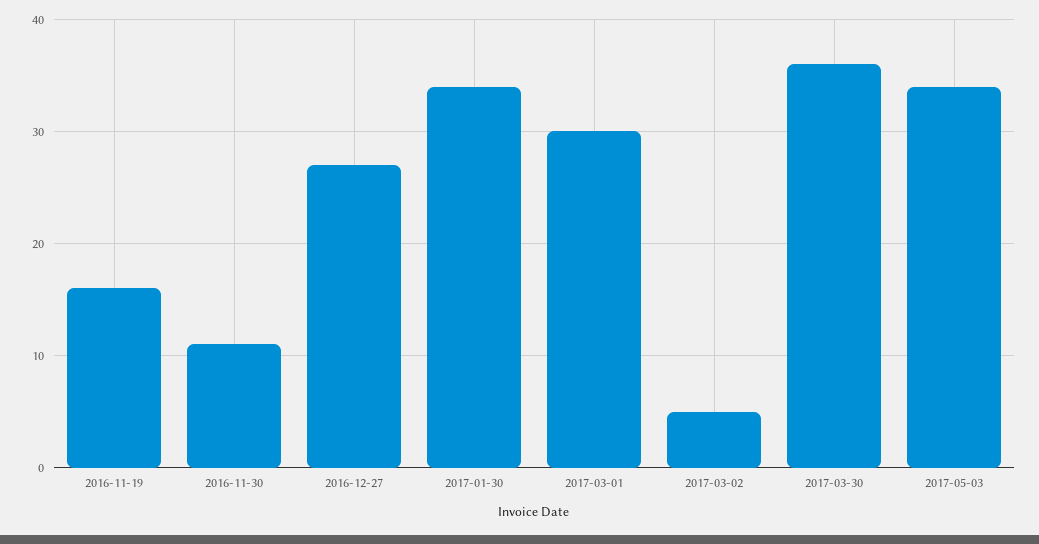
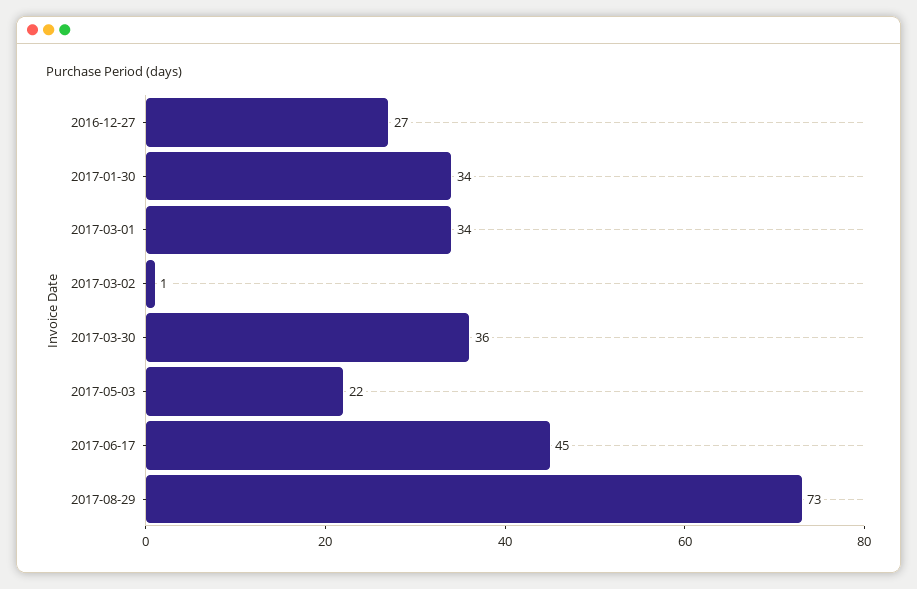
2016-11-19: 16 -> none
2016-11-30: 11 -> none
2017-03-01: 30 -> 34
2017-03-02: 5 -> 1
2017-05-03: 34 -> 22
2017-06-17: none -> 45
2017-08-29: none -> 73

